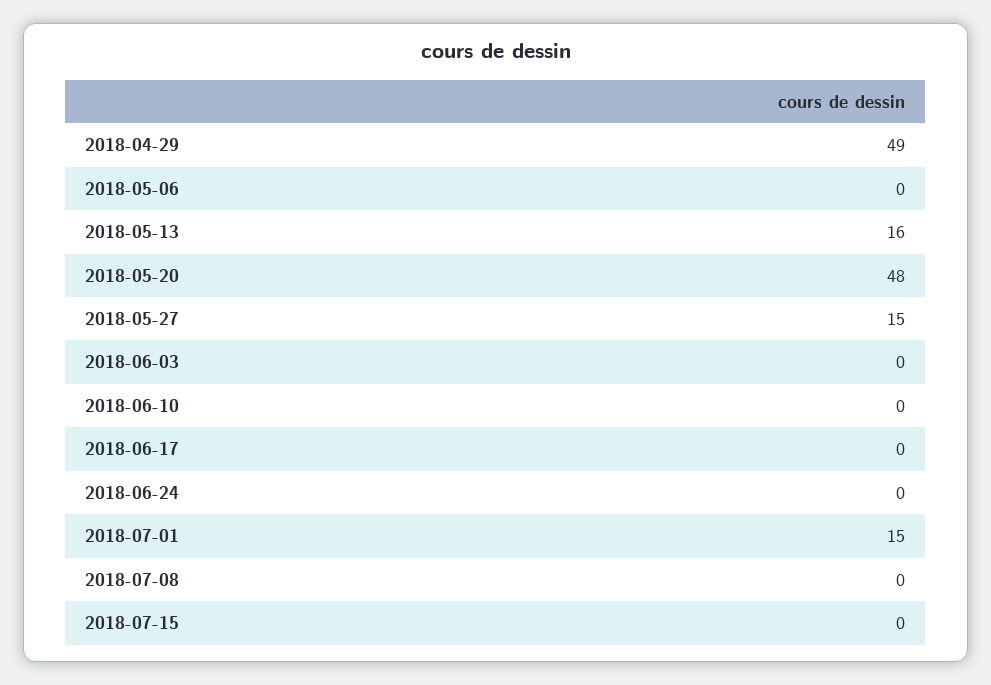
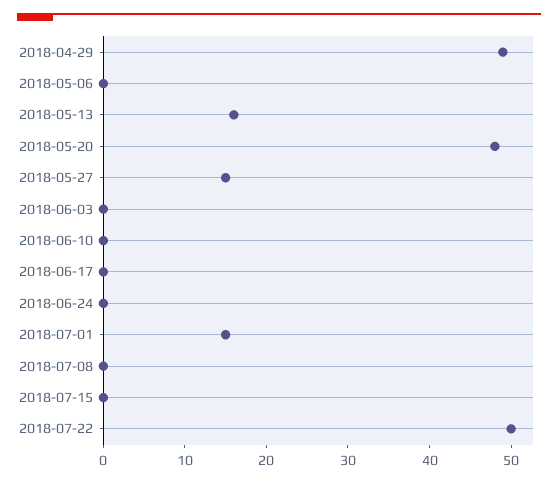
2018-07-22: none -> 50

